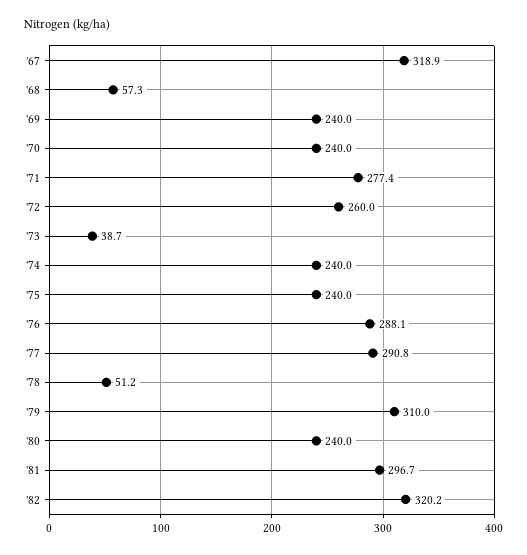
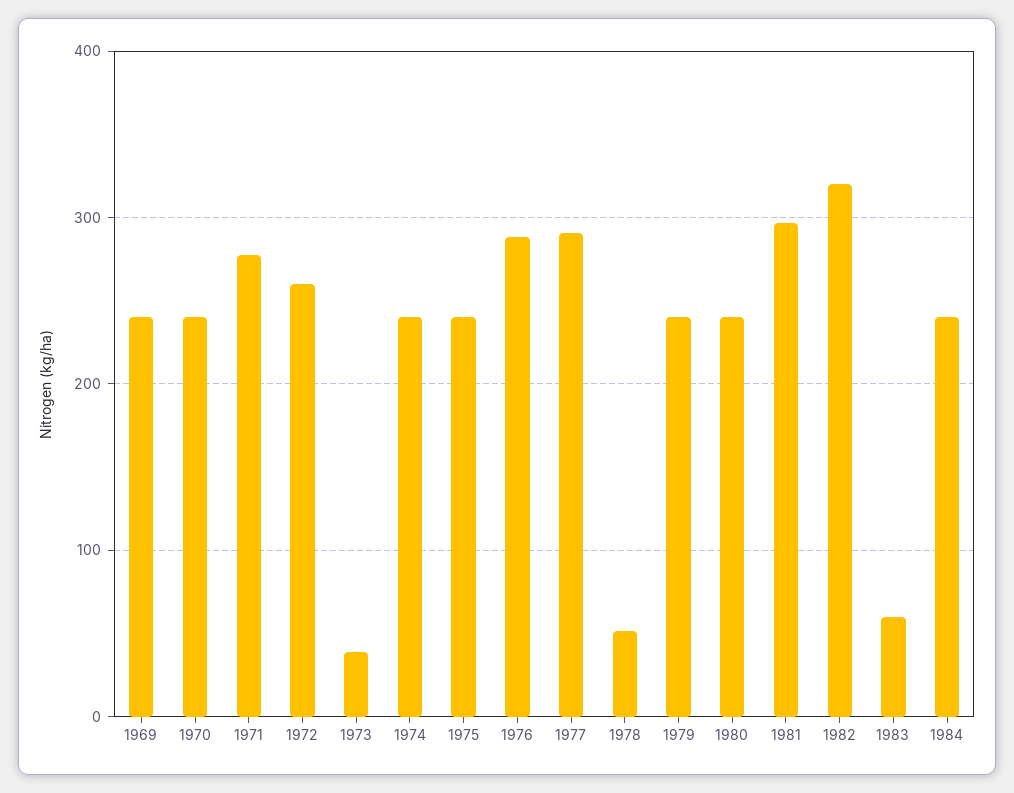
'67: 318.9 -> none
'68: 57.3 -> none
'79: 310 -> 240
1983: none -> 60
1984: none -> 240

